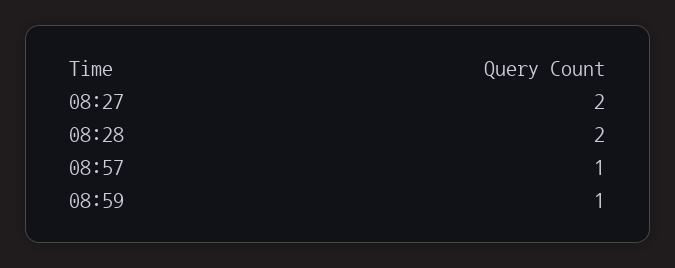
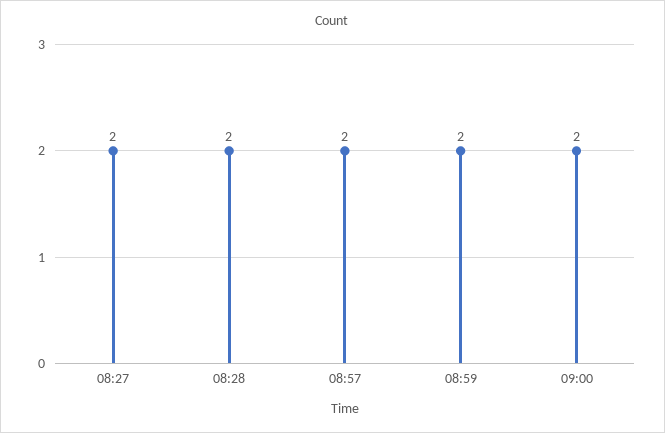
08:57: 1 -> 2
08:59: 1 -> 2
09:00: none -> 2

